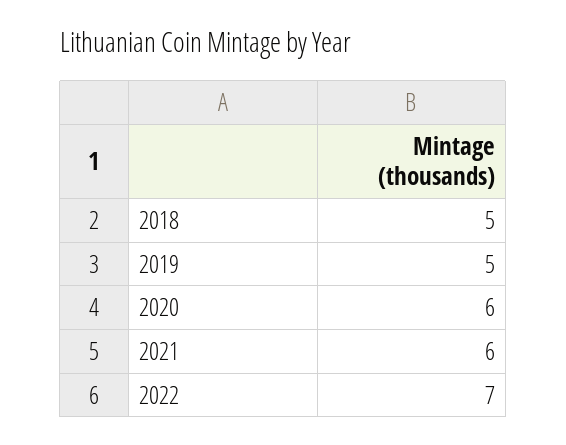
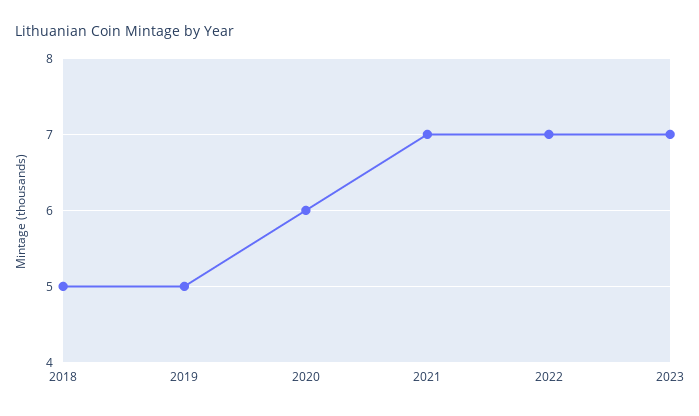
2021: 6 -> 7
2023: none -> 7

